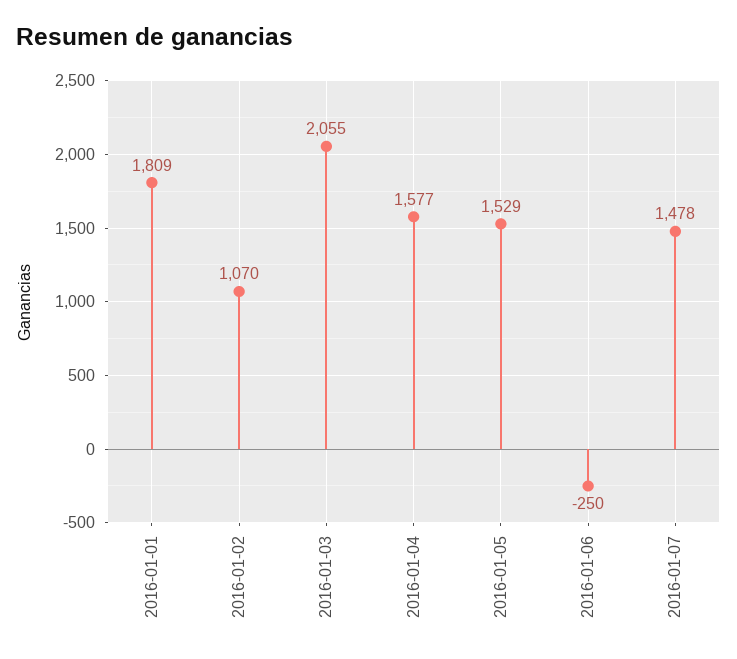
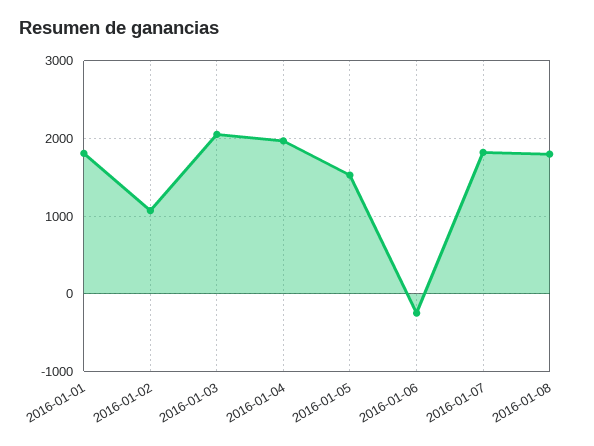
2016-01-04: 1577 -> 2000
2016-01-07: 1478 -> 1800
2016-01-08: none -> 1800

